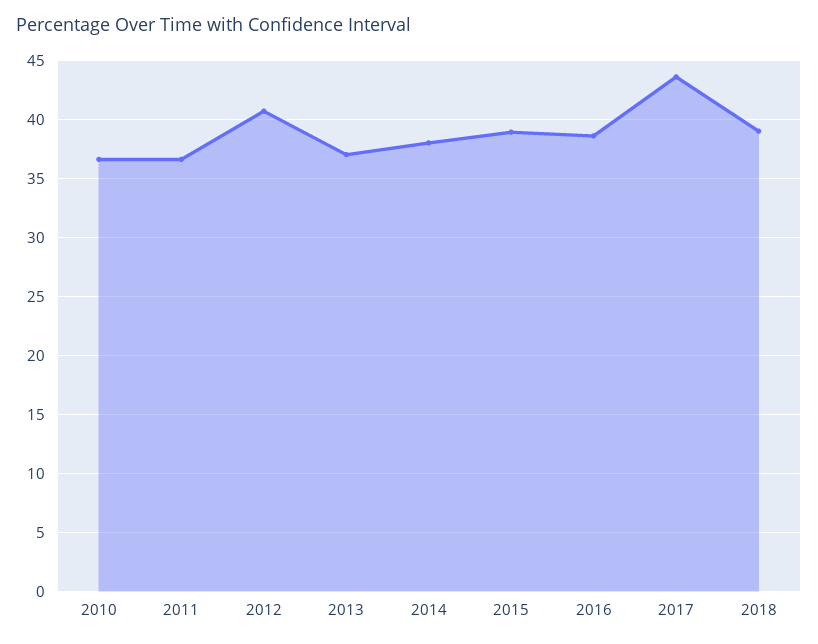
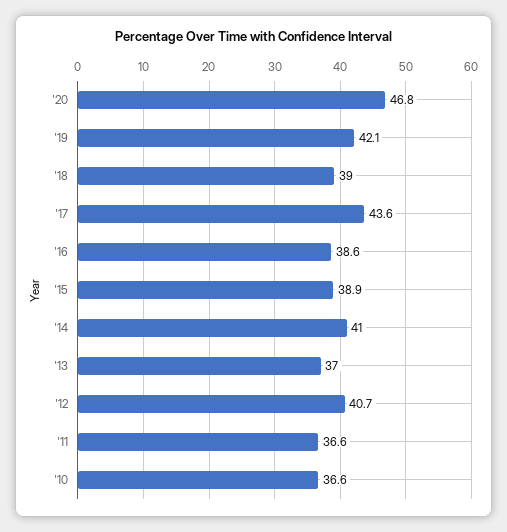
2014: 38 -> 41
'20: none -> 46.8
'19: none -> 42.1

